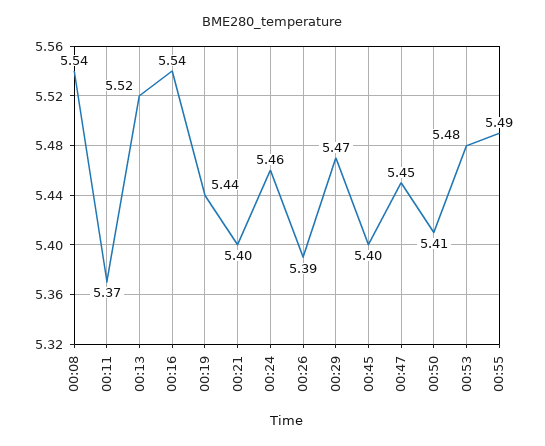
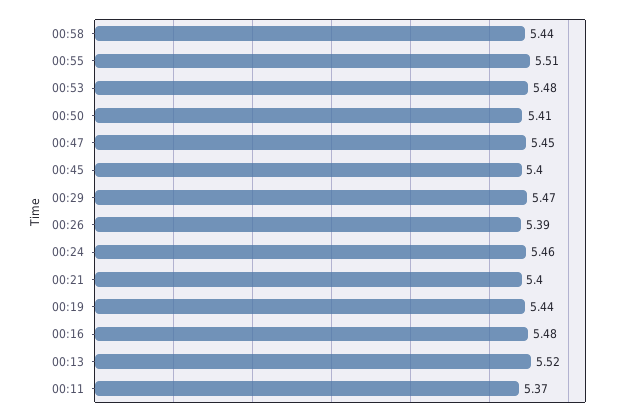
00:08: 5.54 -> none
00:16: 5.54 -> 5.48
00:55: 5.49 -> 5.51
00:58: none -> 5.44

